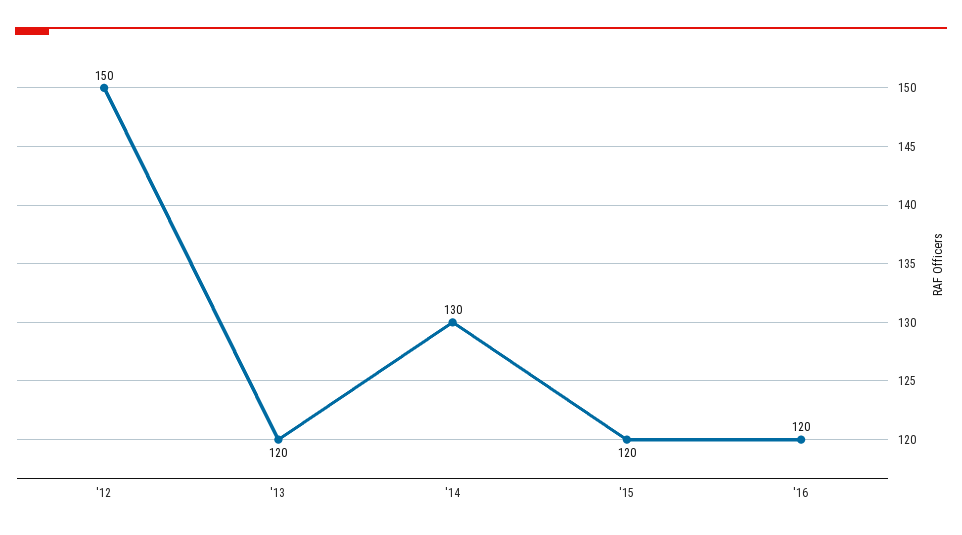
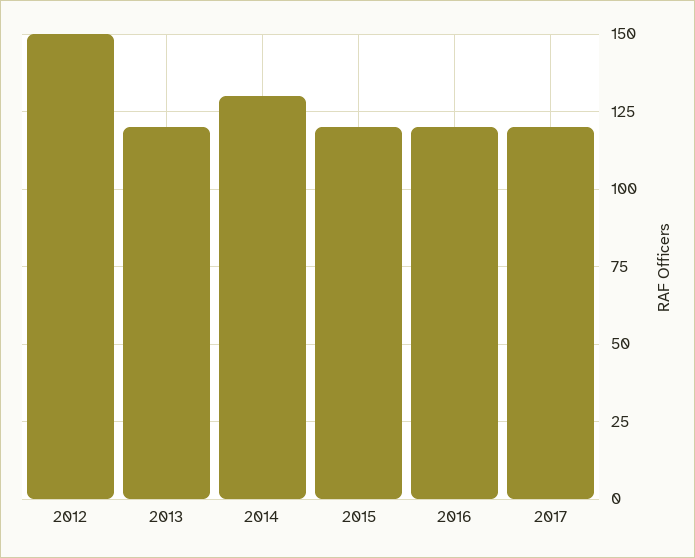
2017: none -> 120

